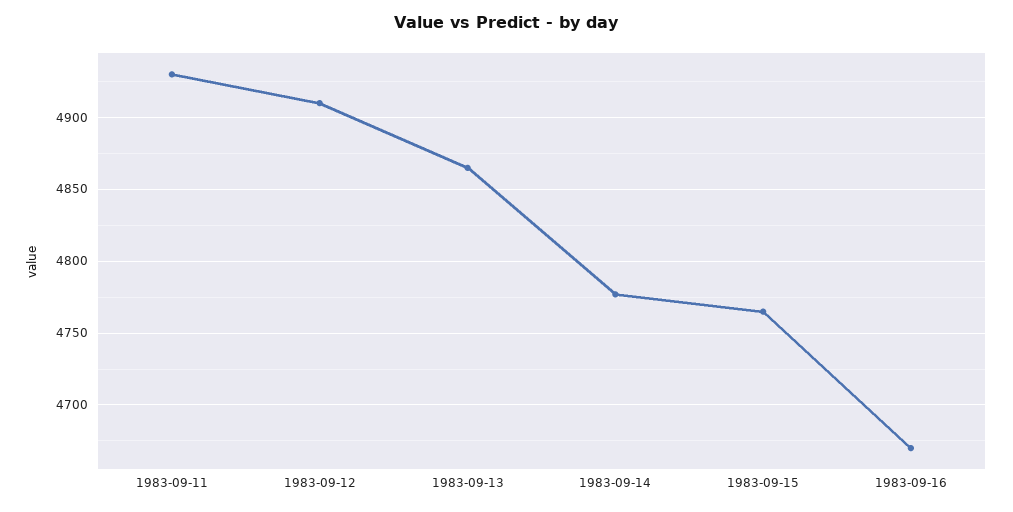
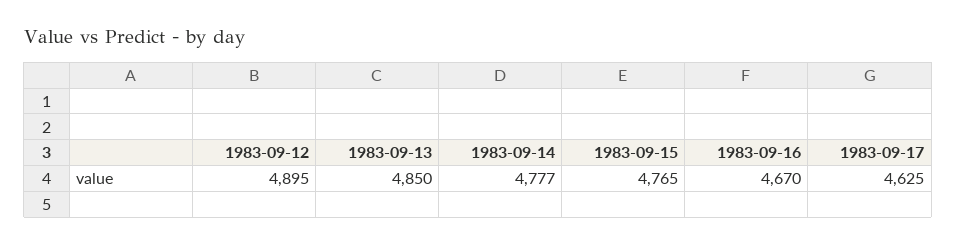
1983-09-11: 4930 -> none
1983-09-12: 4910 -> 4895
1983-09-13: 4865 -> 4850
1983-09-17: none -> 4625

